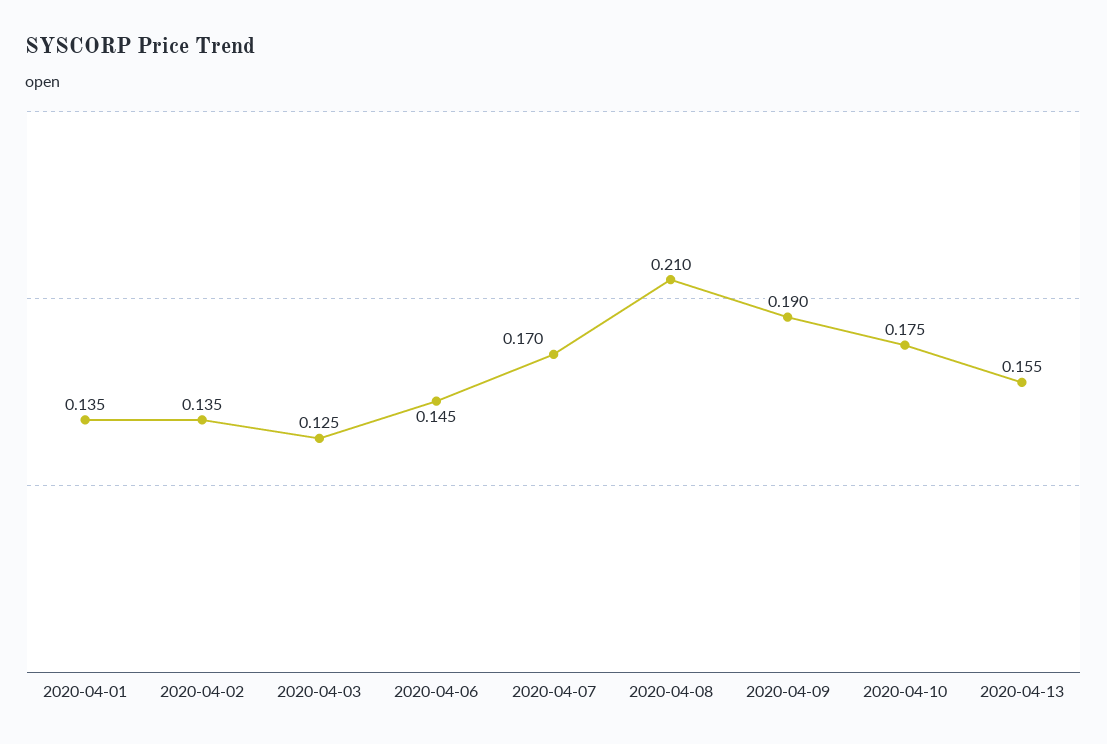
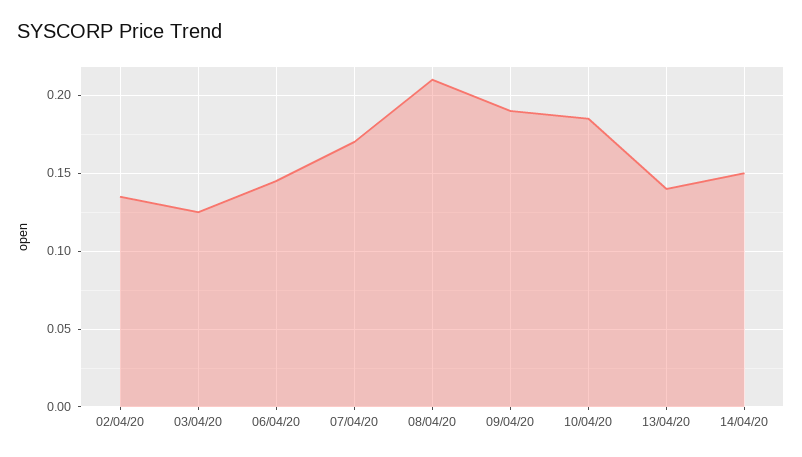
2020-04-01: 0.135 -> none
2020-04-10: 0.175 -> 0.185
2020-04-13: 0.155 -> 0.14
14/04/20: none -> 0.15

